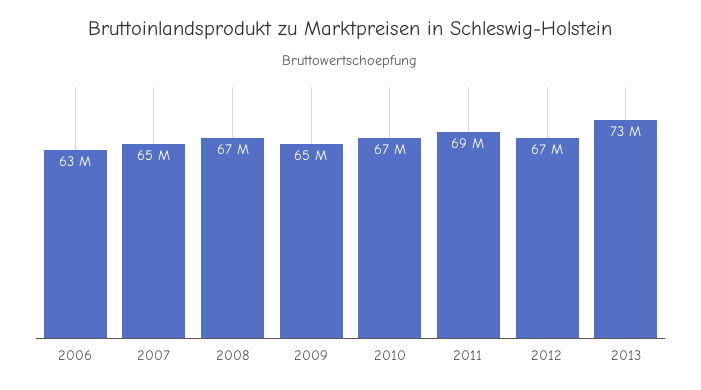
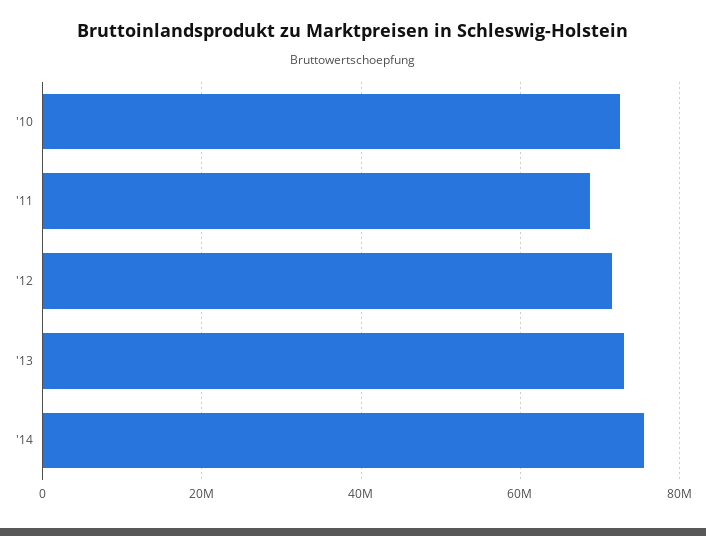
2006: 63000000 -> none
2007: 65000000 -> none
2008: 67000000 -> none
2009: 65000000 -> none
2010: 67000000 -> 72000000
2012: 67000000 -> 72000000
'14: none -> 76000000

